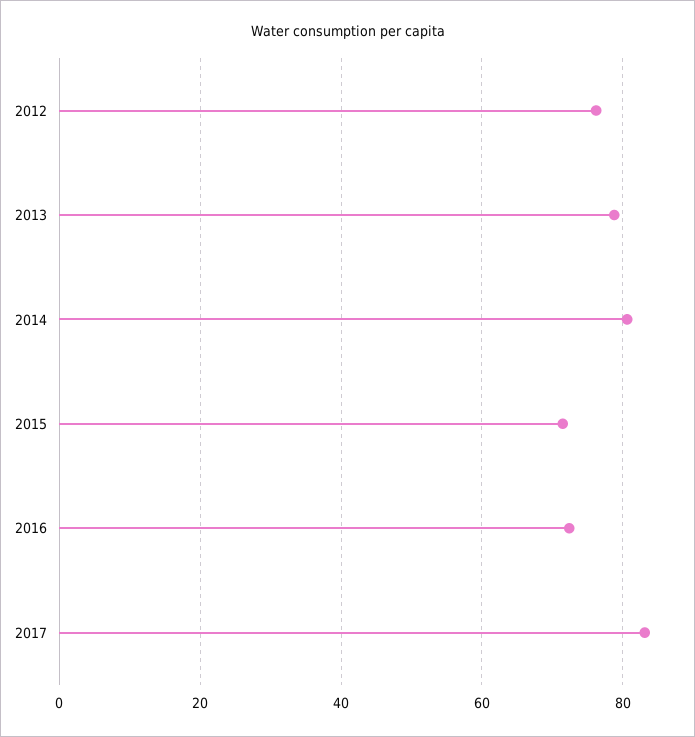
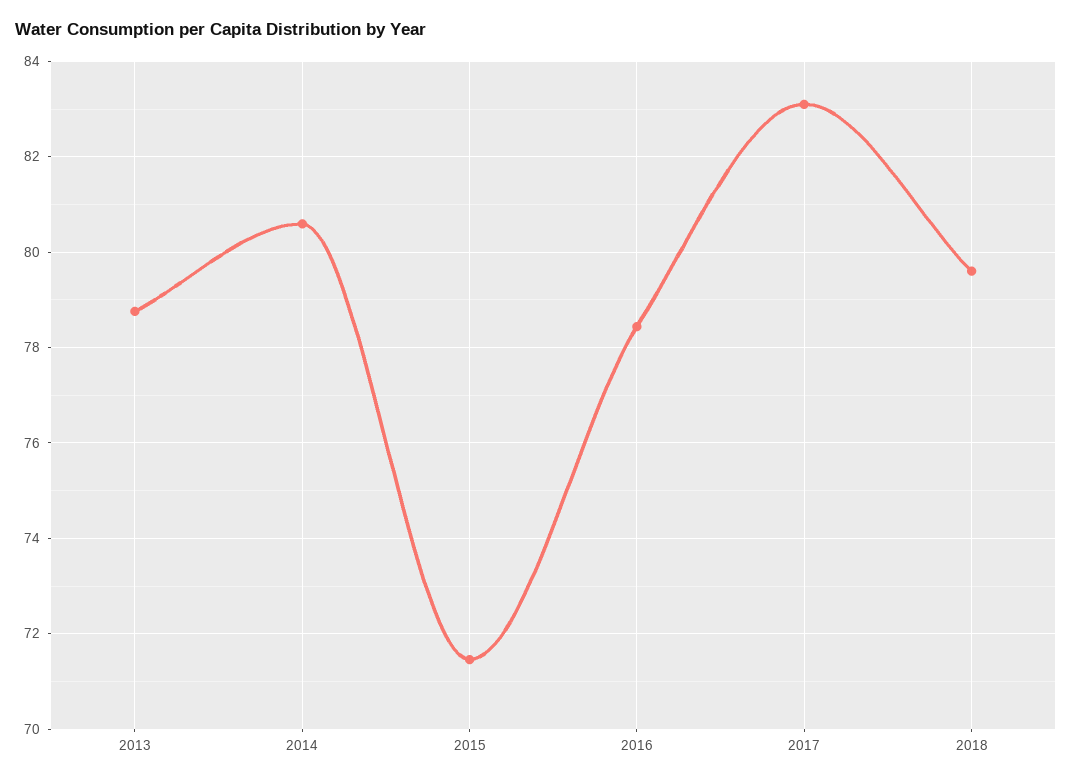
2012: 76 -> none
2016: 72 -> 78.4
2018: none -> 79.6

